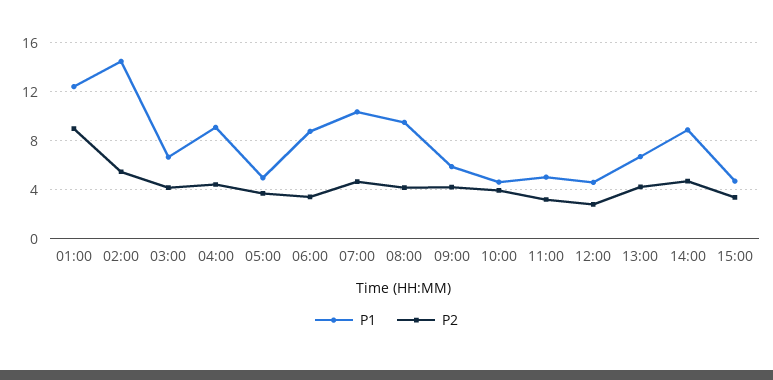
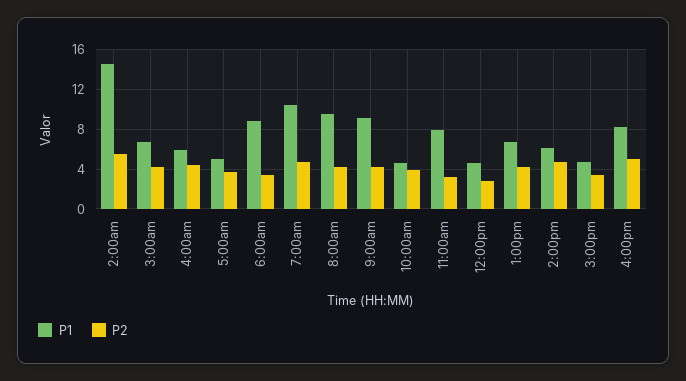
P1, 01:00: 12.5 -> none
P2, 01:00: 9 -> none
P1, 04:00: 9 -> 6
P1, 09:00: 6 -> 9
P1, 11:00: 5 -> 8
P1, 14:00: 9 -> 6
P1, 4:00pm: none -> 8
P2, 4:00pm: none -> 5

